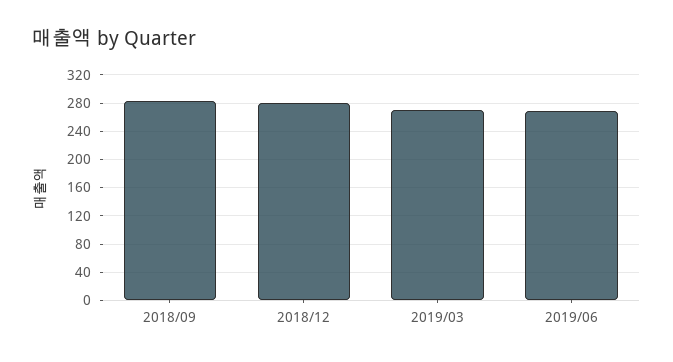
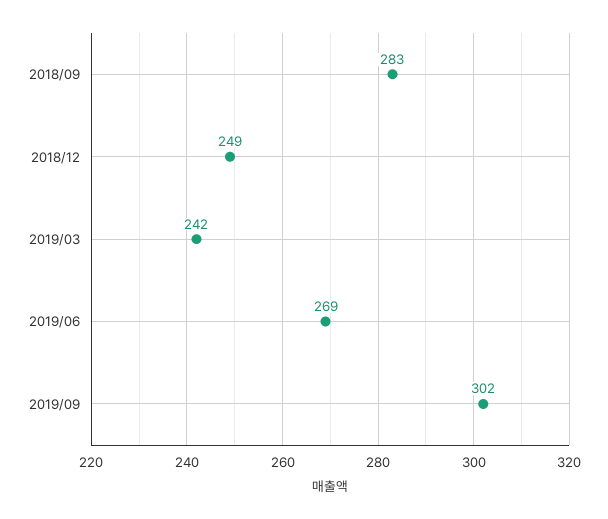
2018/12: 280 -> 249
2019/03: 270 -> 242
2019/09: none -> 302

